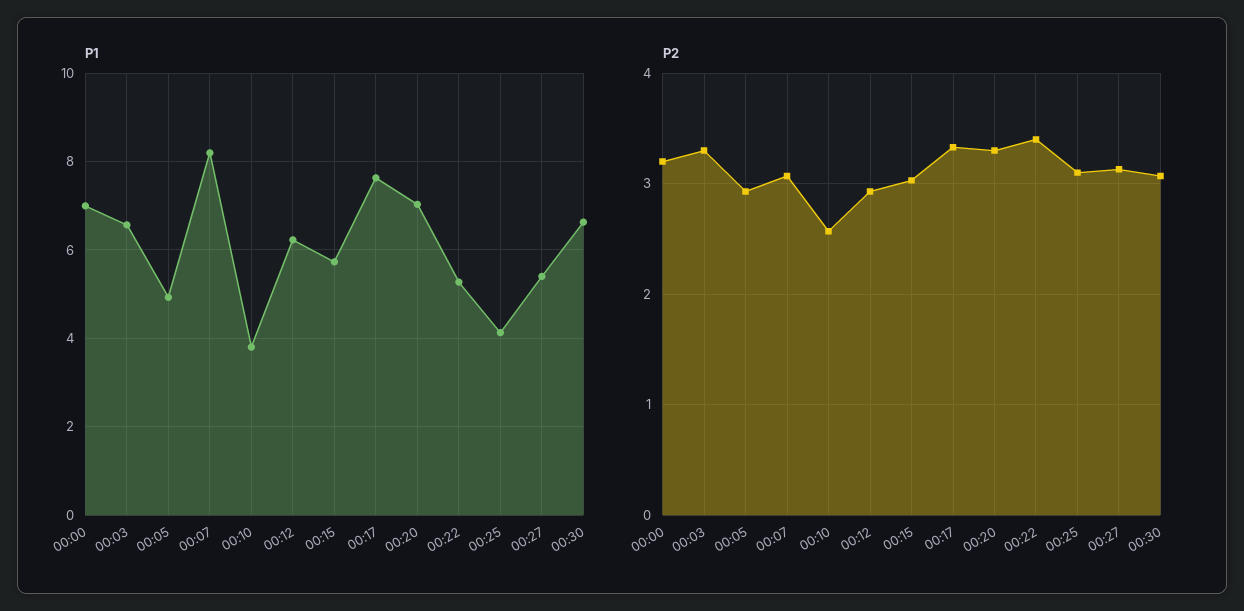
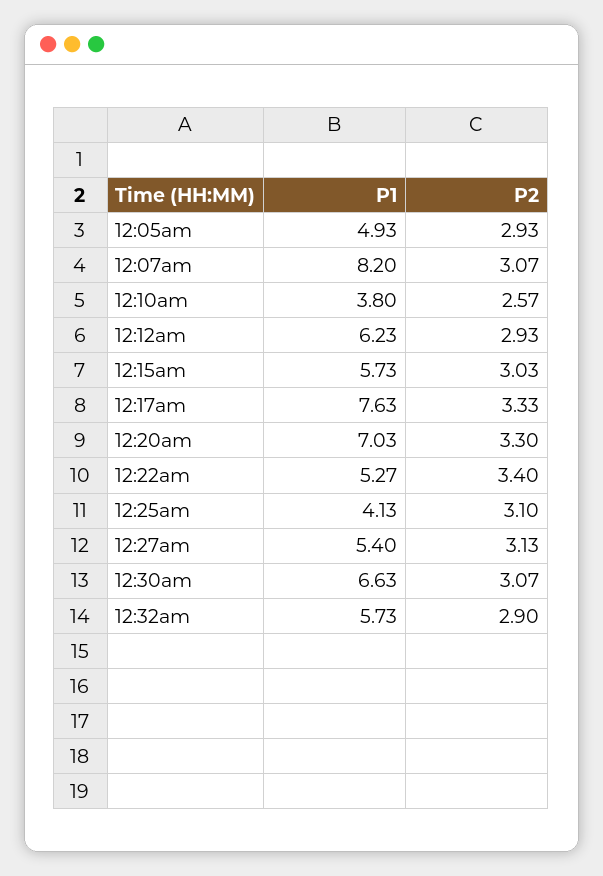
P1, 00:00: 7 -> none
P1, 00:03: 6.6 -> none
P2, 00:00: 3.2 -> none
P2, 00:03: 3.3 -> none
P1, 12:32am: none -> 5.73
P2, 12:32am: none -> 2.9

